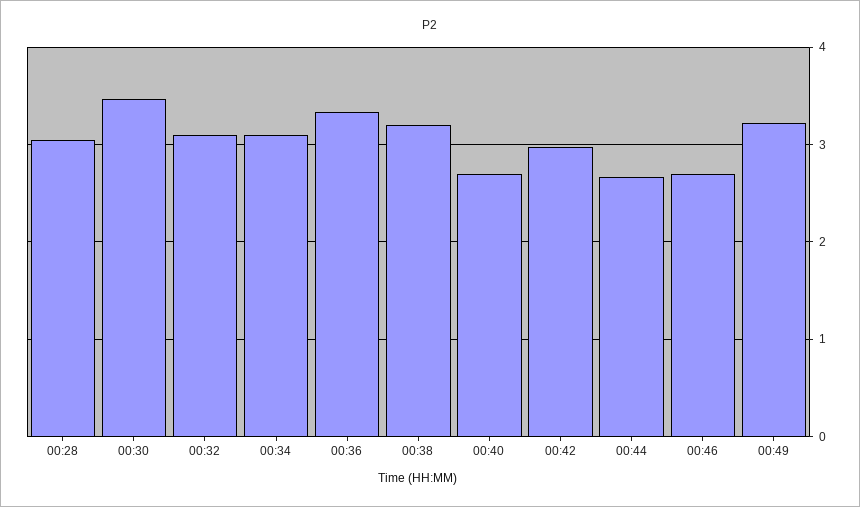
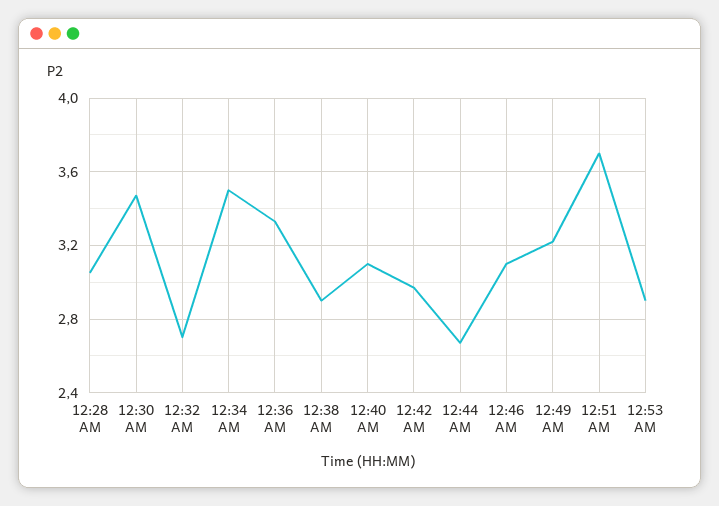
00:32: 3.1 -> 2.7
00:34: 3.1 -> 3.5
00:38: 3.2 -> 2.9
00:40: 2.7 -> 3.1
00:46: 2.7 -> 3.1
12:51 AM: none -> 3.7
12:53 AM: none -> 2.9

